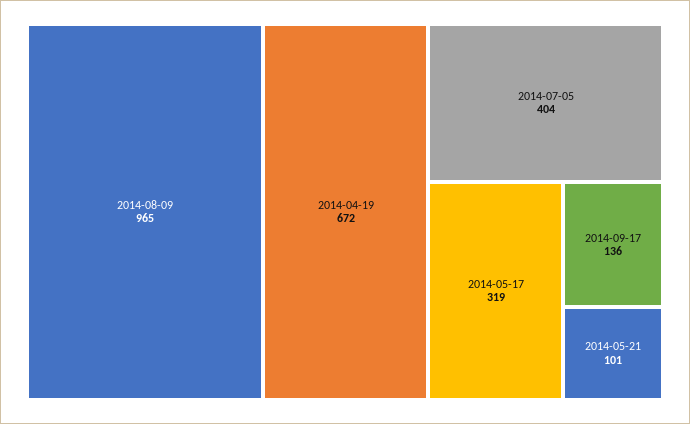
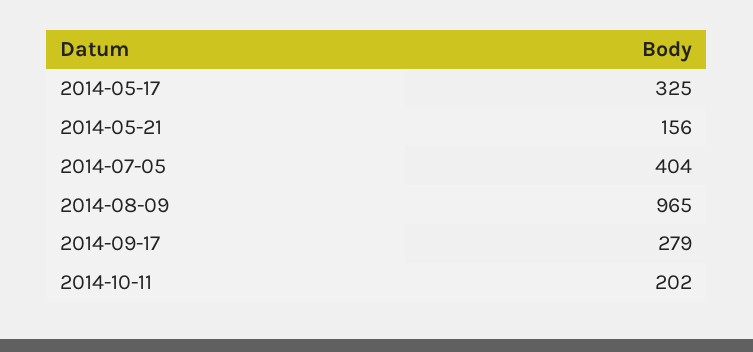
2014-04-19: 672 -> none
2014-05-17: 319 -> 325
2014-09-17: 136 -> 279
2014-05-21: 101 -> 156
2014-10-11: none -> 202

